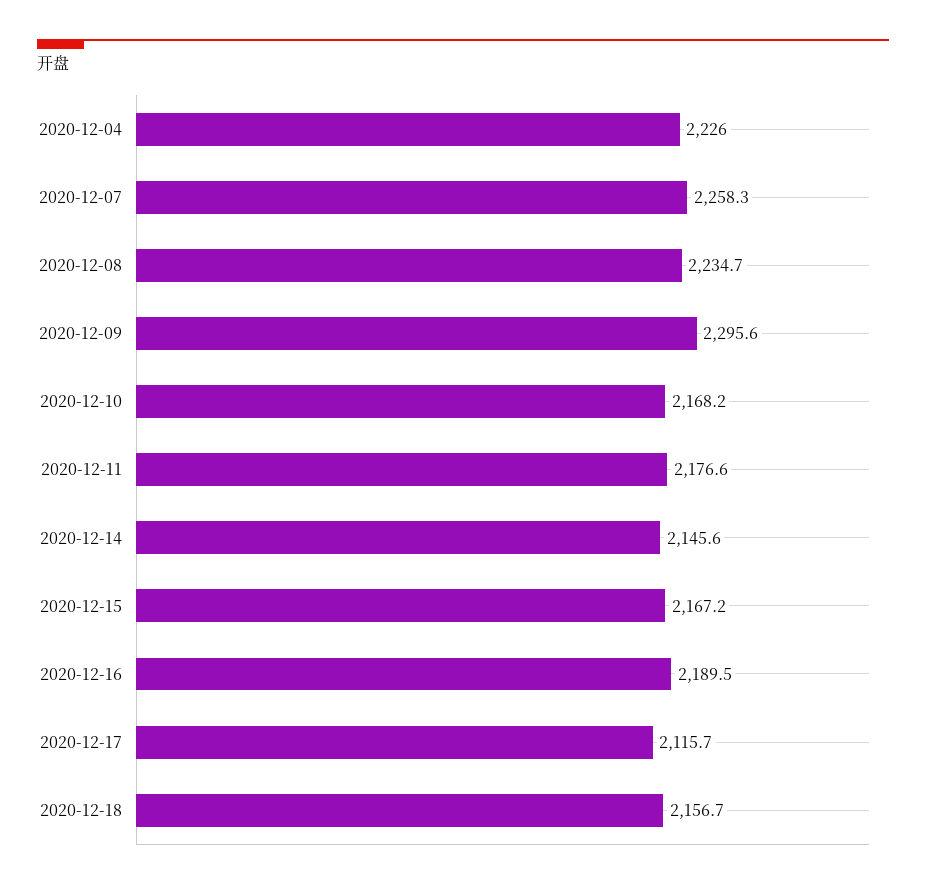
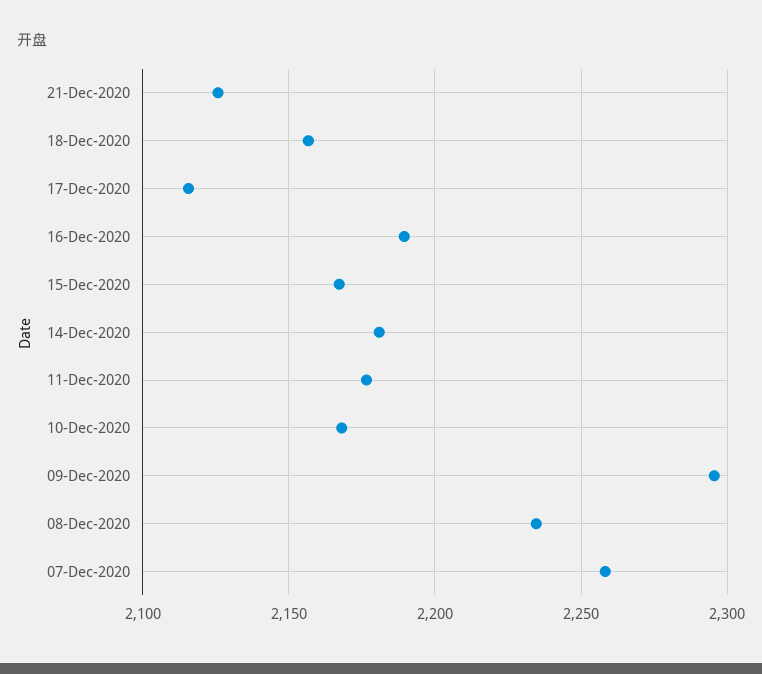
2020-12-04: 2226 -> none
2020-12-14: 2145.6 -> 2180
21-Dec-2020: none -> 2125

